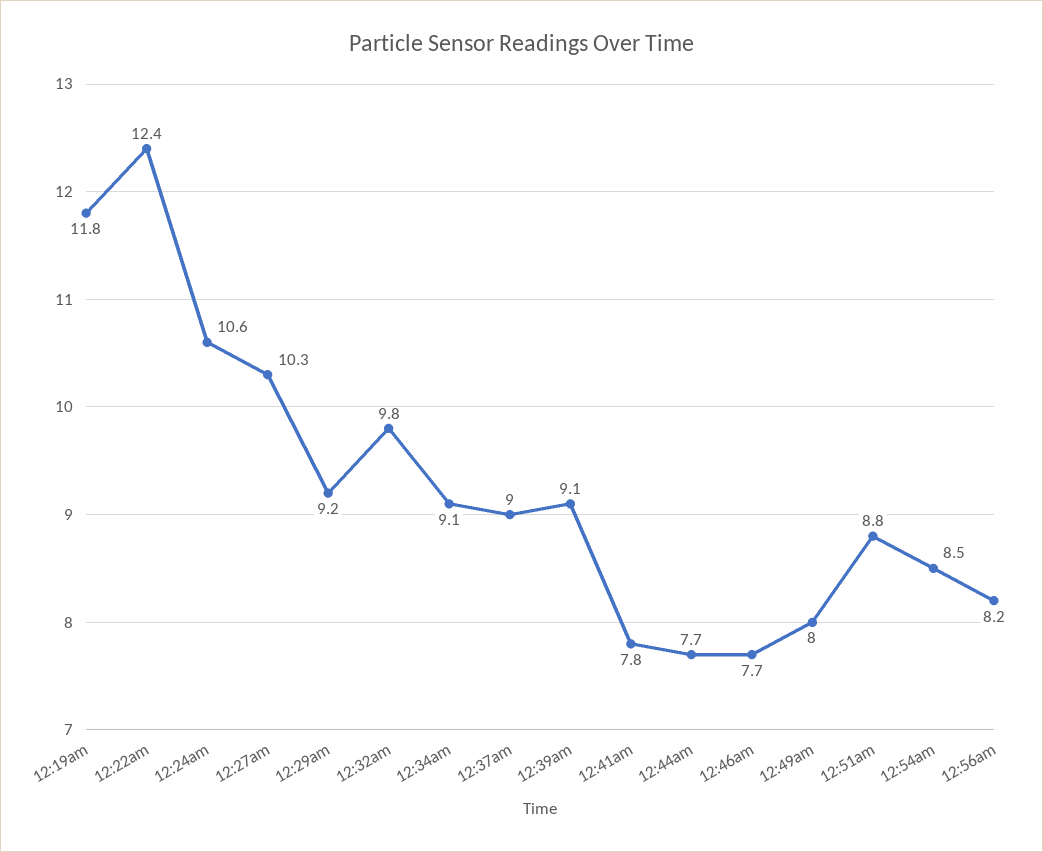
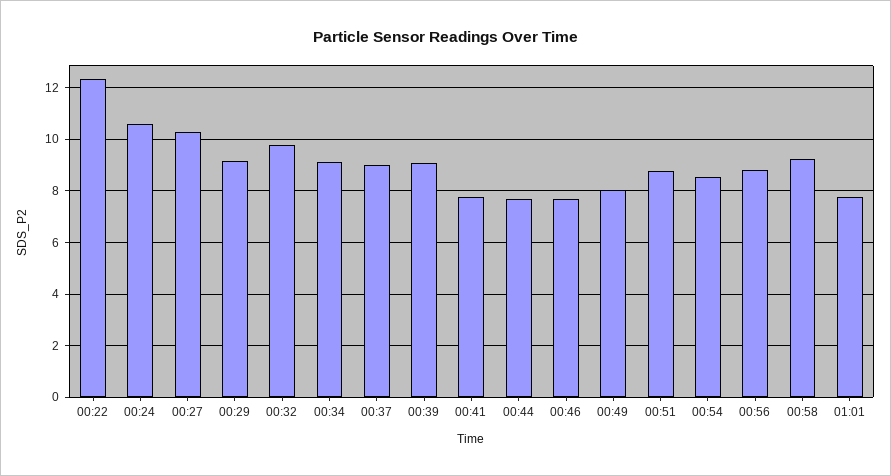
12:19am: 11.8 -> none
12:56am: 8.2 -> 8.75
00:58: none -> 9.25
01:01: none -> 7.75

